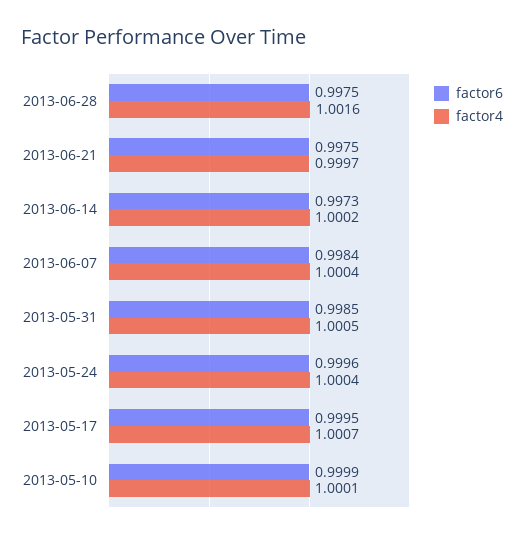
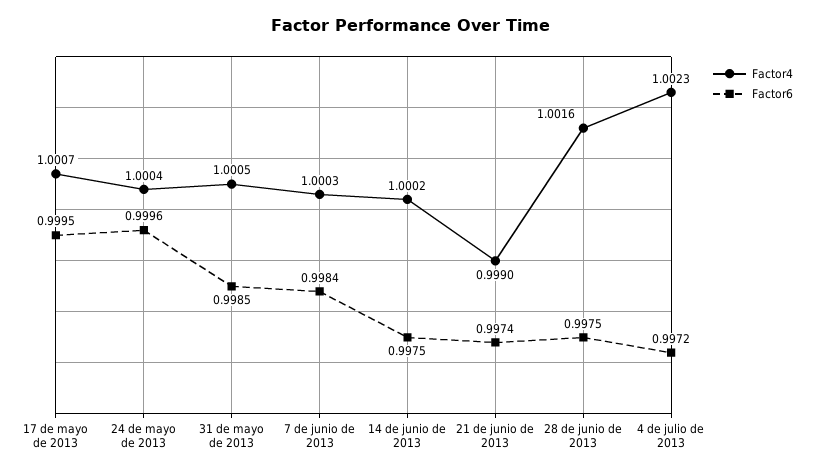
factor6, 2013-06-21: 0.9975 -> 0.9974
factor4, 2013-06-21: 0.9997 -> 0.999
factor6, 2013-06-14: 0.9973 -> 0.9975
factor4, 2013-06-07: 1.0004 -> 1.0003
factor6, 2013-05-10: 0.9999 -> none
factor4, 2013-05-10: 1.0001 -> none
factor4, 4 de julio de 2013: none -> 1.0023
factor6, 4 de julio de 2013: none -> 0.9972

